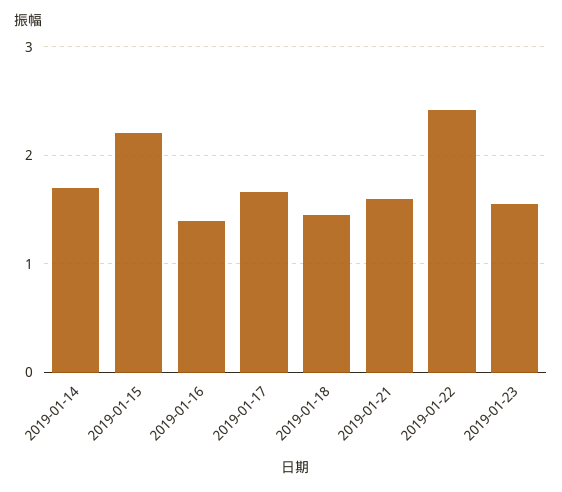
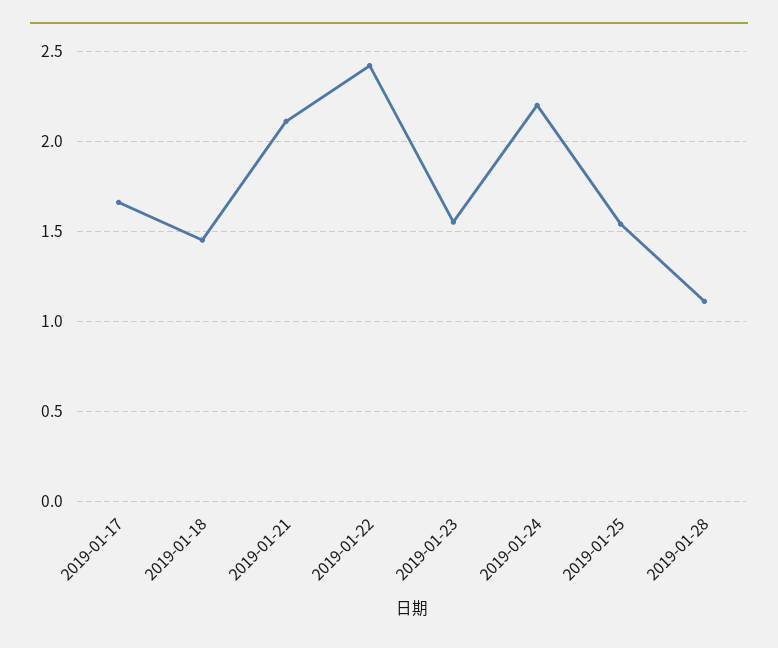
2019-01-14: 1.7 -> none
2019-01-15: 2.2 -> none
2019-01-16: 1.4 -> none
2019-01-21: 1.6 -> 2.1
2019-01-24: none -> 2.2
2019-01-25: none -> 1.55
2019-01-28: none -> 1.1

